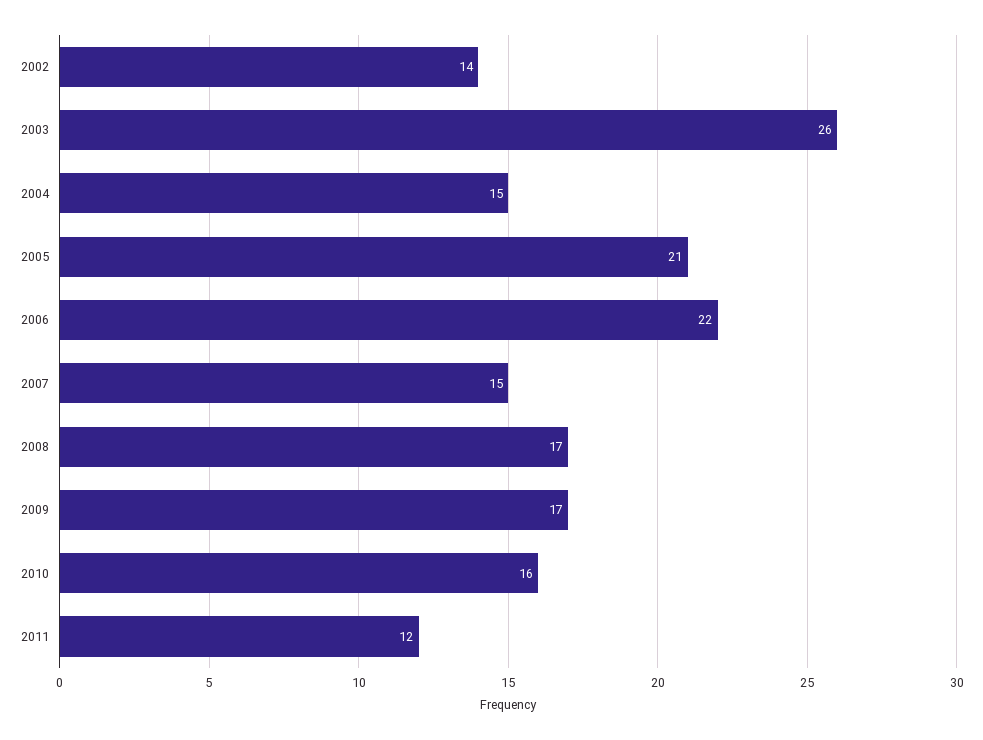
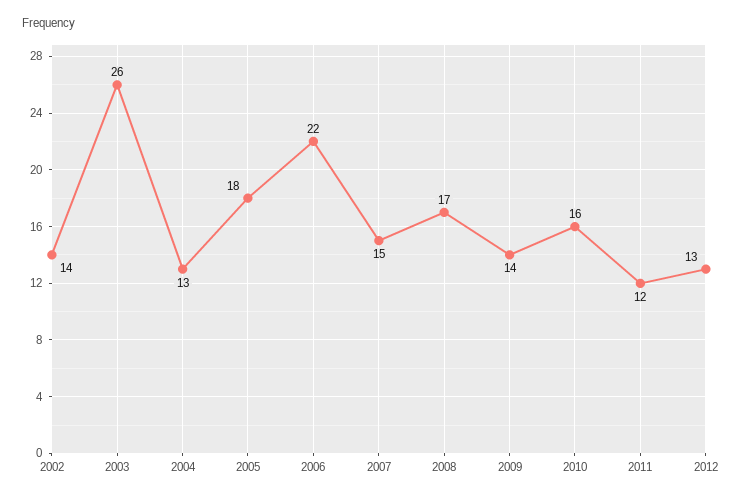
2004: 15 -> 13
2005: 21 -> 18
2009: 17 -> 14
2012: none -> 13

